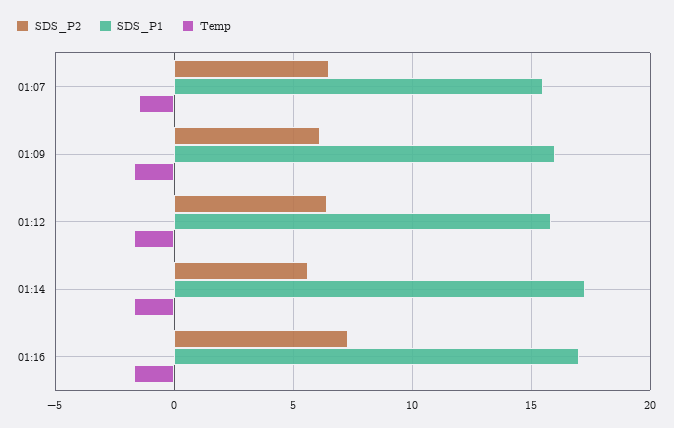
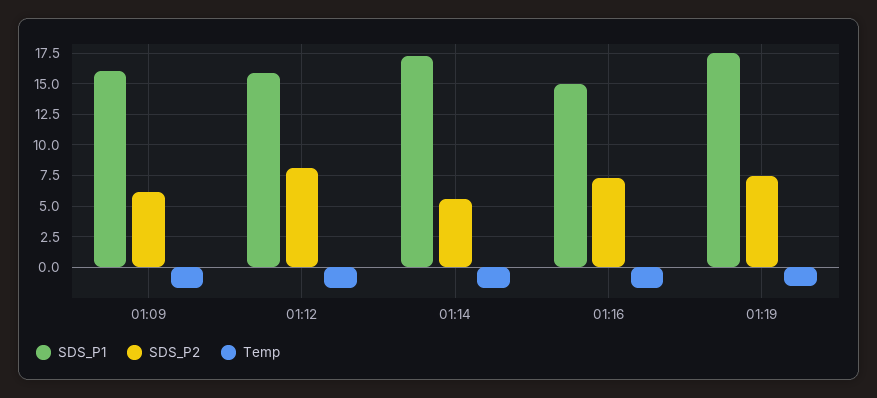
SDS_P2, 01:07: 6.5 -> none
SDS_P1, 01:07: 15.5 -> none
Temp, 01:07: -1.5 -> none
SDS_P2, 01:12: 6.5 -> 8
SDS_P1, 01:16: 17 -> 15
SDS_P1, 01:19: none -> 17.5
SDS_P2, 01:19: none -> 7.5
Temp, 01:19: none -> -1.5

